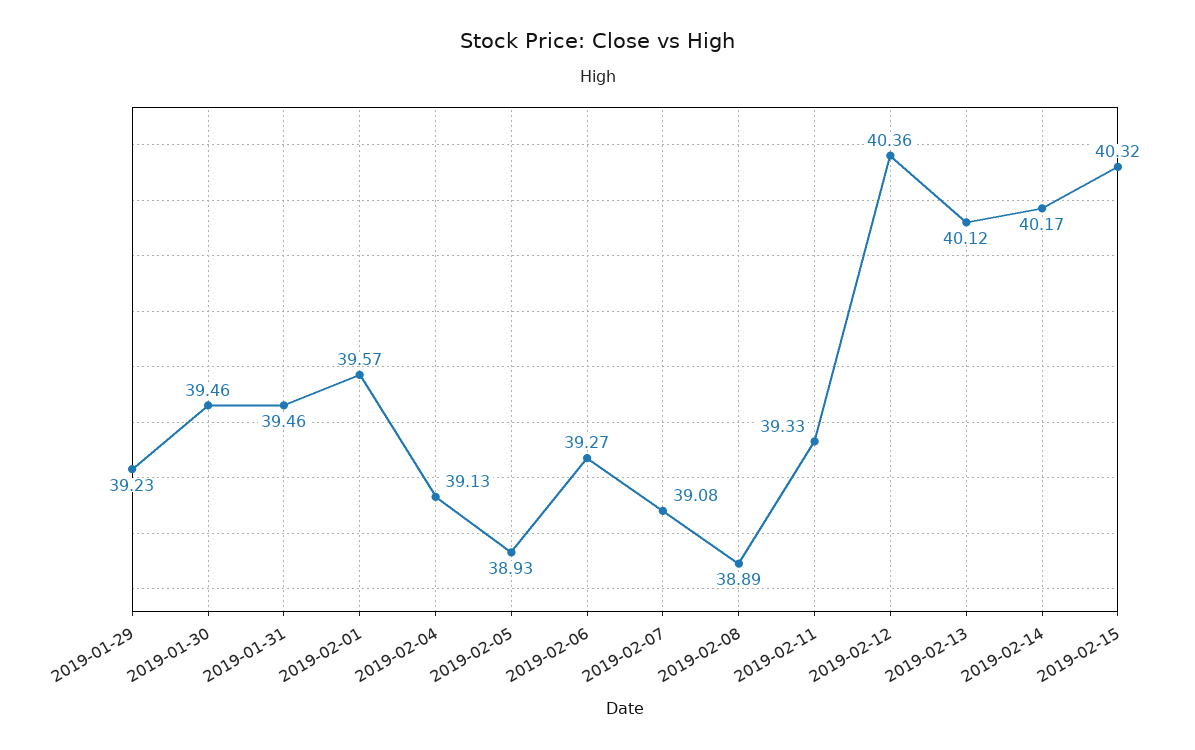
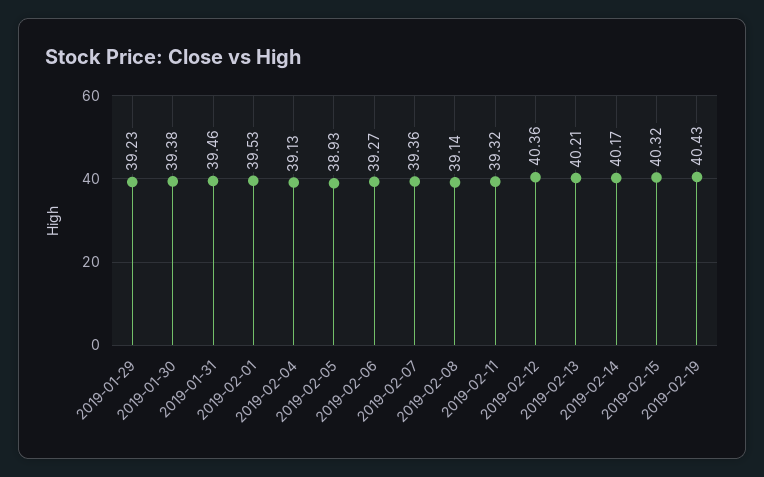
2019-01-30: 39.46 -> 39.38
2019-02-01: 39.57 -> 39.53
2019-02-07: 39.08 -> 39.36
2019-02-08: 38.89 -> 39.14
2019-02-11: 39.33 -> 39.32
2019-02-13: 40.12 -> 40.21
2019-02-19: none -> 40.43

